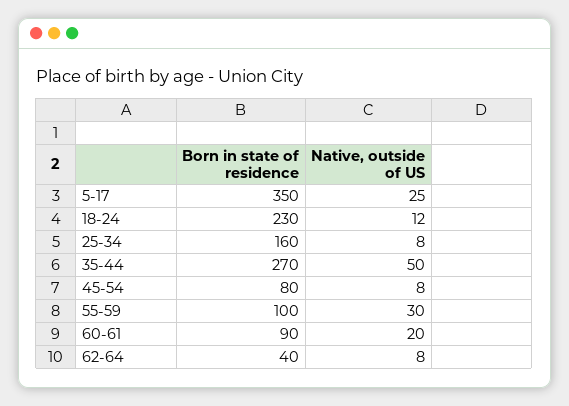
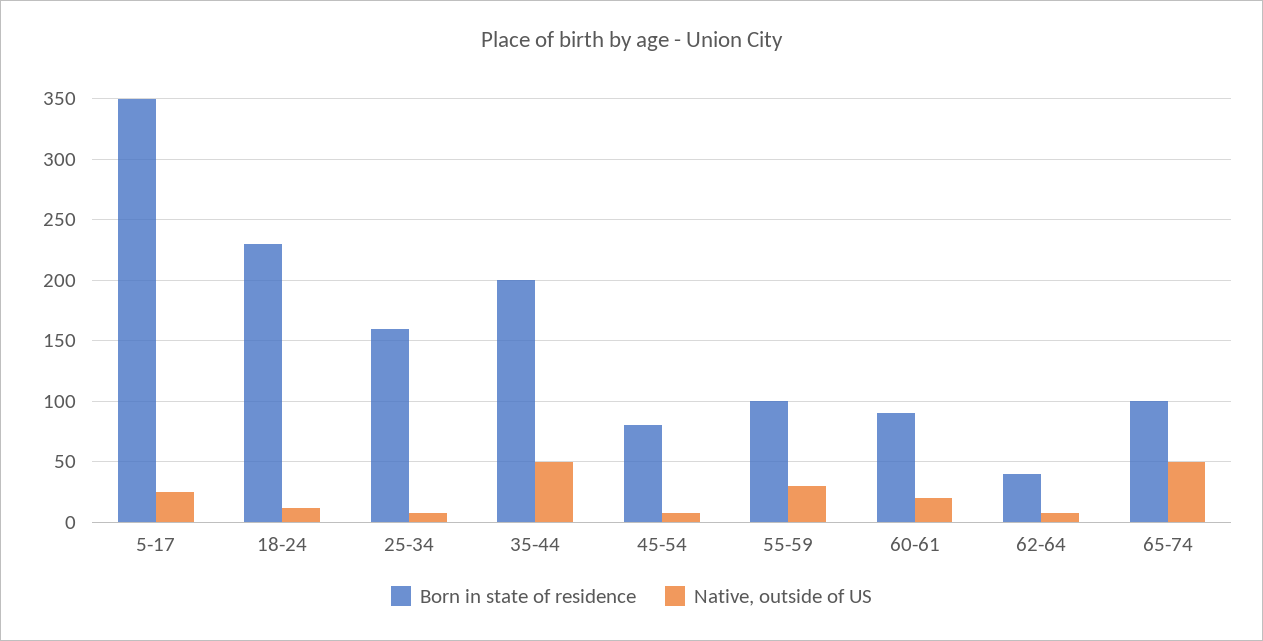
Born in state of residence, 35-44: 270 -> 200
Born in state of residence, 65-74: none -> 100
Native, outside of US, 65-74: none -> 50

